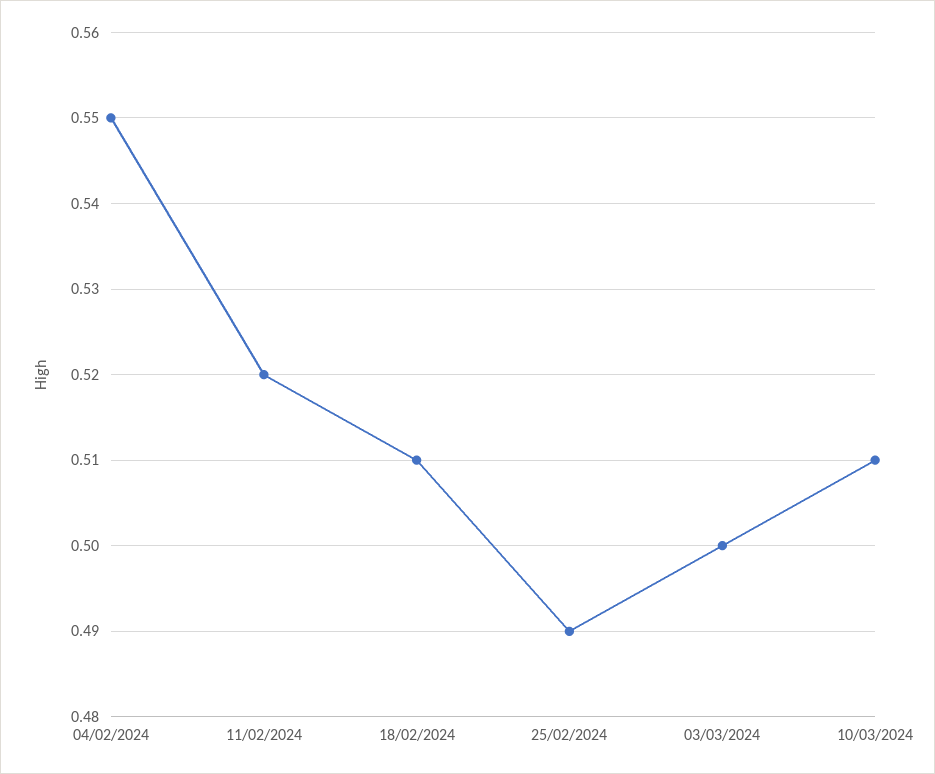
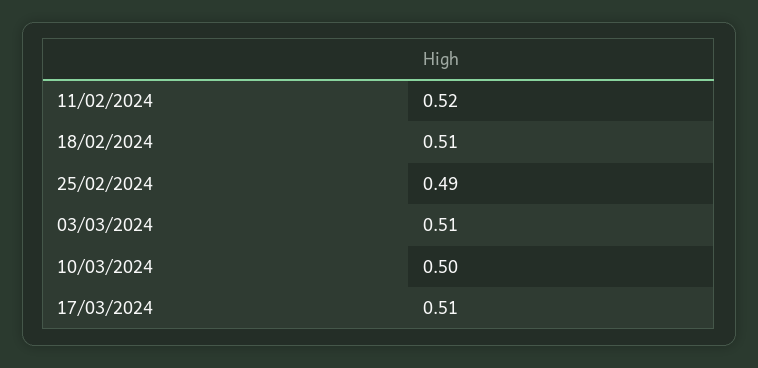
04/02/2024: 0.55 -> none
03/03/2024: 0.5 -> 0.51
10/03/2024: 0.51 -> 0.5
17/03/2024: none -> 0.51

